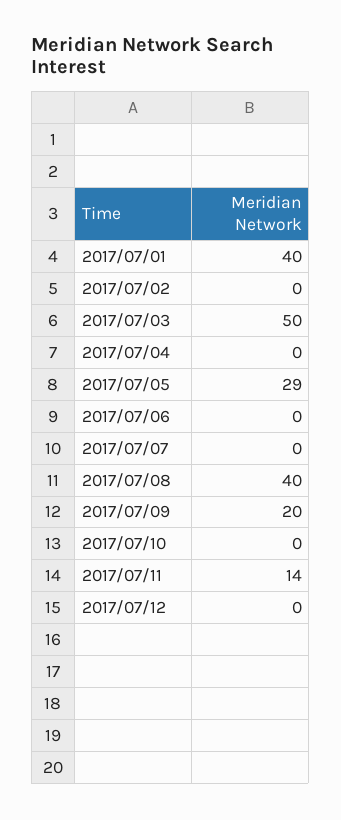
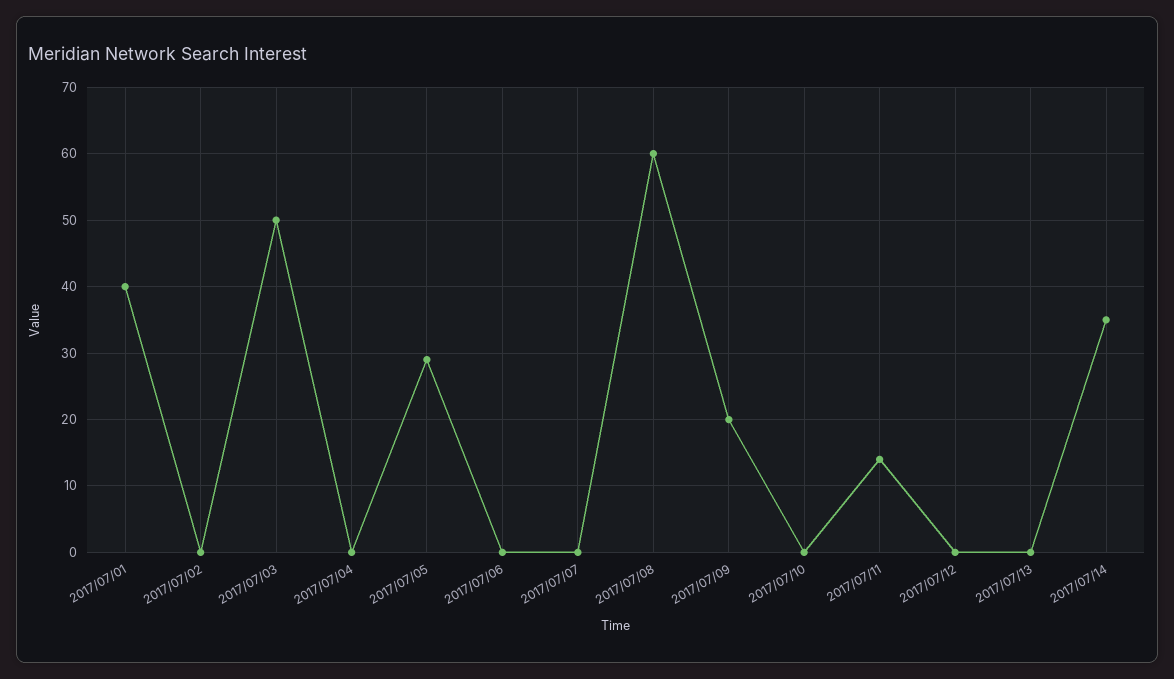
2017/07/08: 40 -> 60
2017/07/13: none -> 0
2017/07/14: none -> 35

